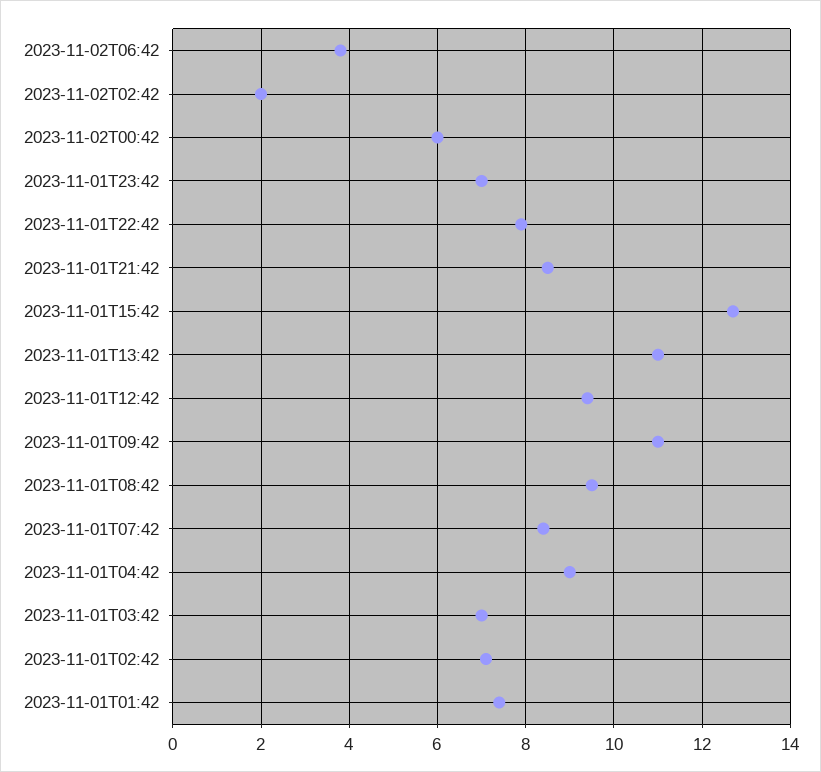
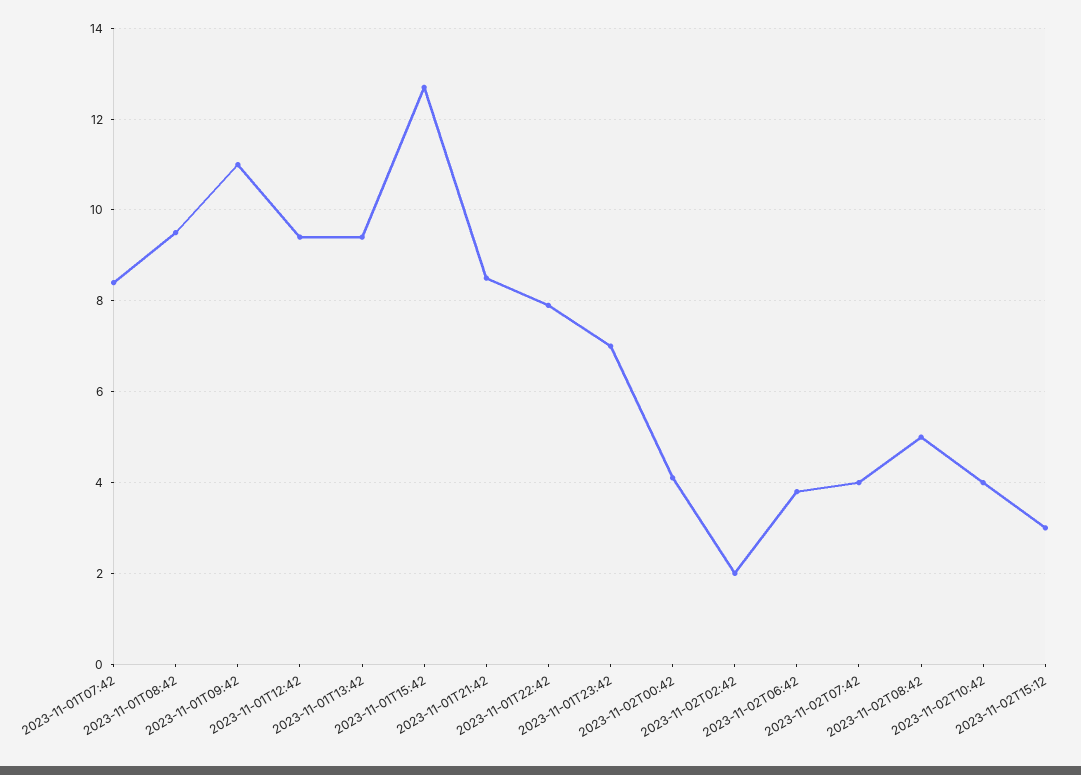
2023-11-02T00:42: 6 -> 4
2023-11-01T13:42: 11 -> 9.5
2023-11-01T04:42: 9 -> none
2023-11-01T03:42: 7 -> none
2023-11-01T02:42: 7 -> none
2023-11-01T01:42: 7.5 -> none
2023-11-02T07:42: none -> 4
2023-11-02T08:42: none -> 5
2023-11-02T10:42: none -> 4
2023-11-02T15:12: none -> 3

